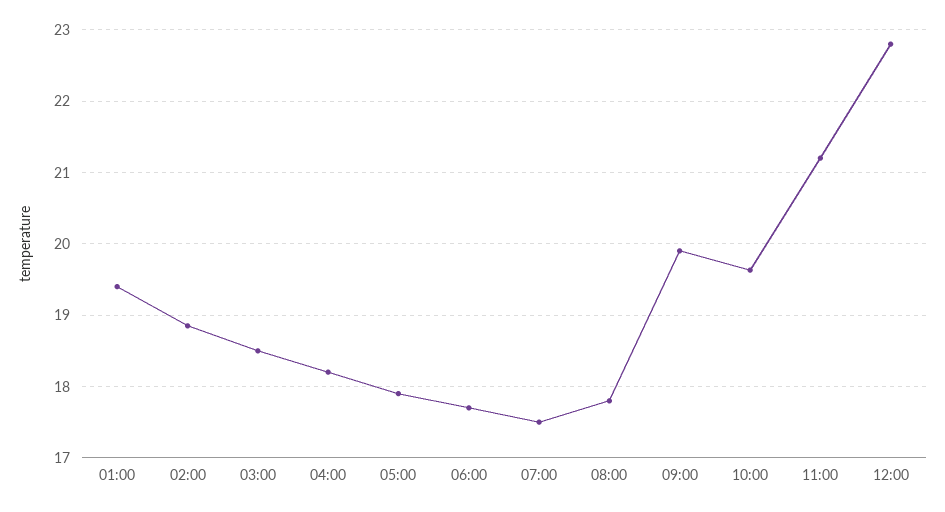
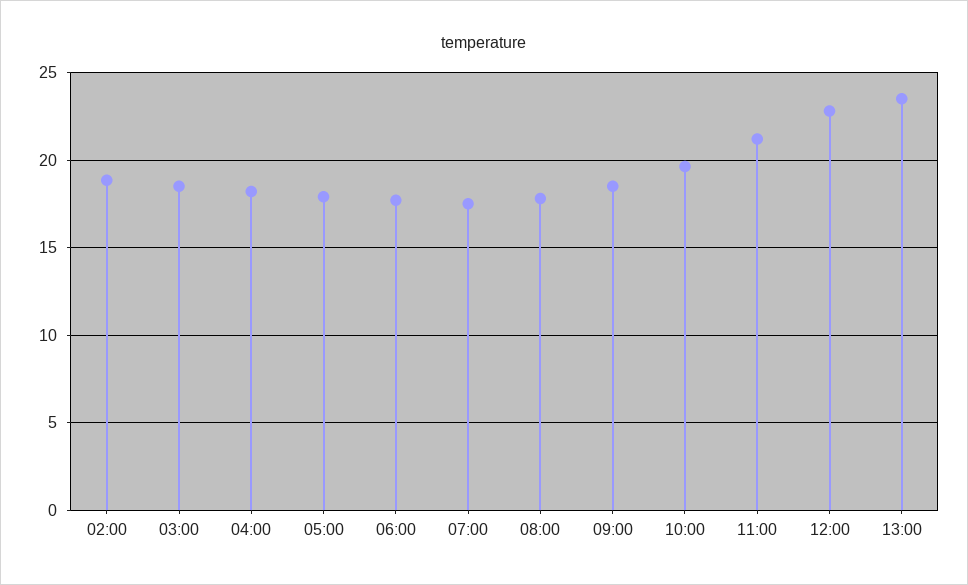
01:00: 19.4 -> none
09:00: 19.9 -> 18.5
13:00: none -> 23.5

